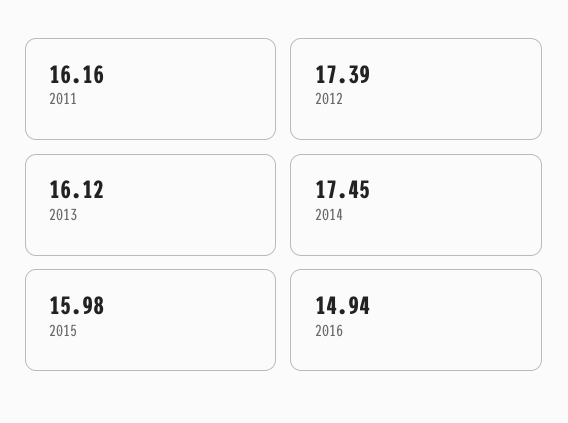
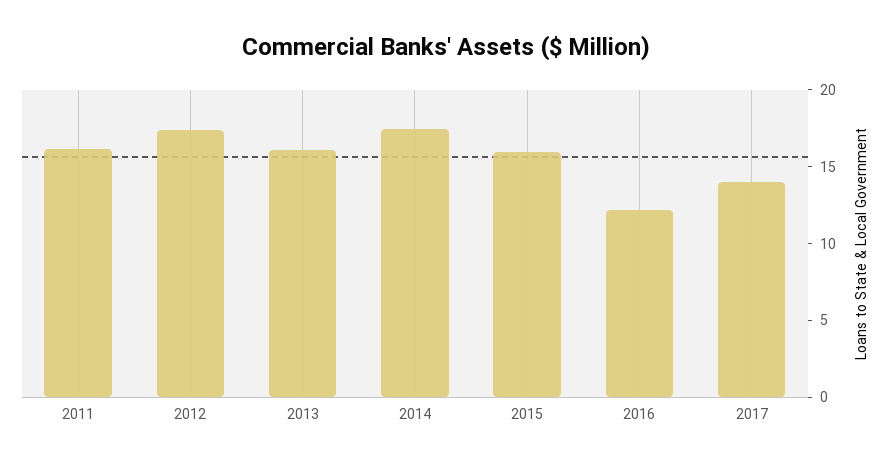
2016: 14.94 -> 12
2017: none -> 14

